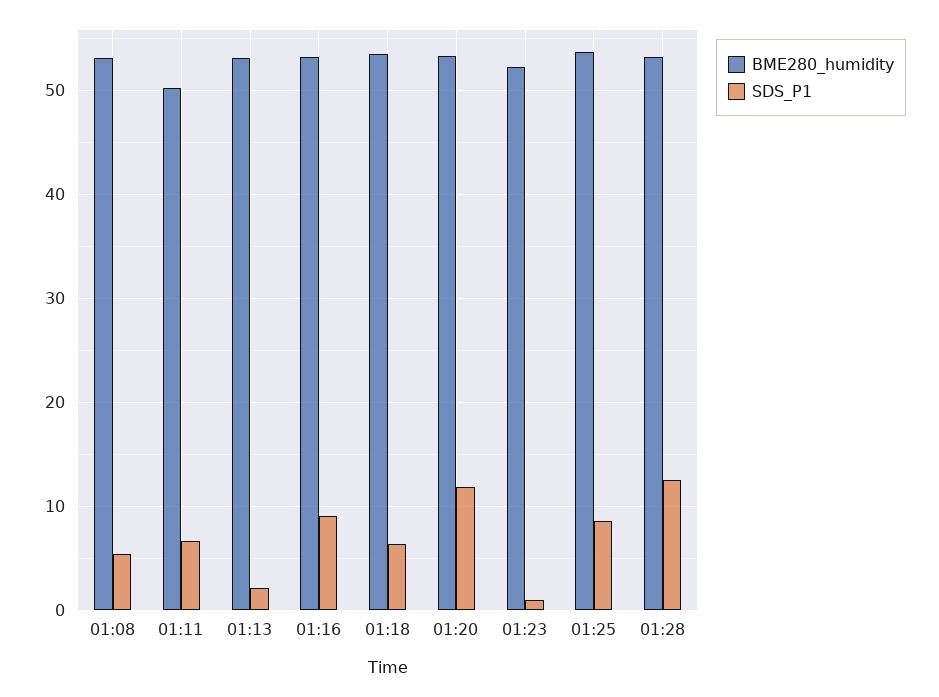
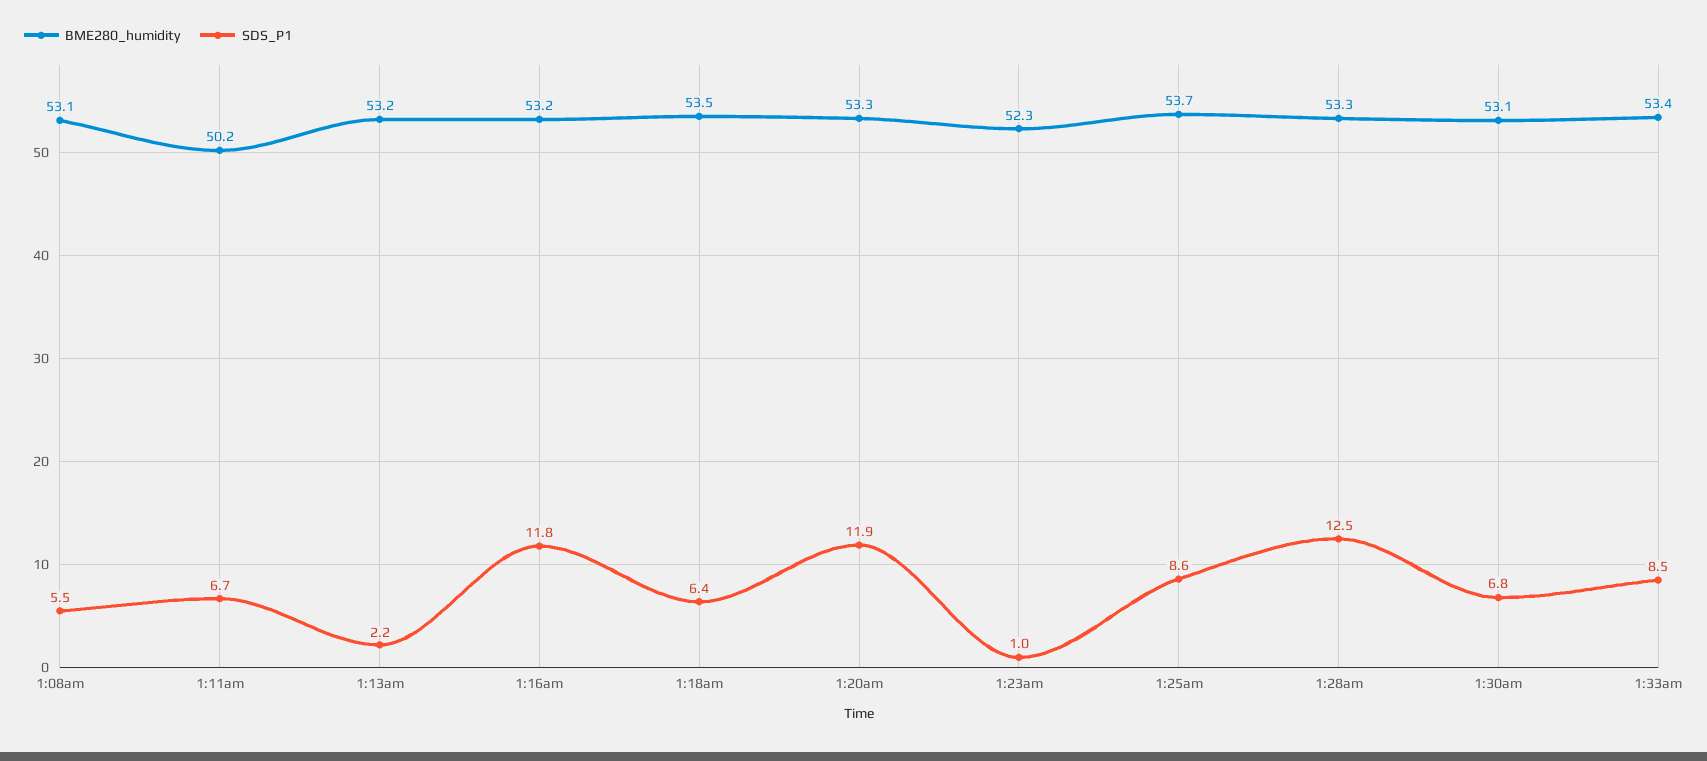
SDS_P1, 01:16: 9 -> 11.8
BME280_humidity, 1:30am: none -> 53.1
SDS_P1, 1:30am: none -> 6.8
BME280_humidity, 1:33am: none -> 53.4
SDS_P1, 1:33am: none -> 8.5

